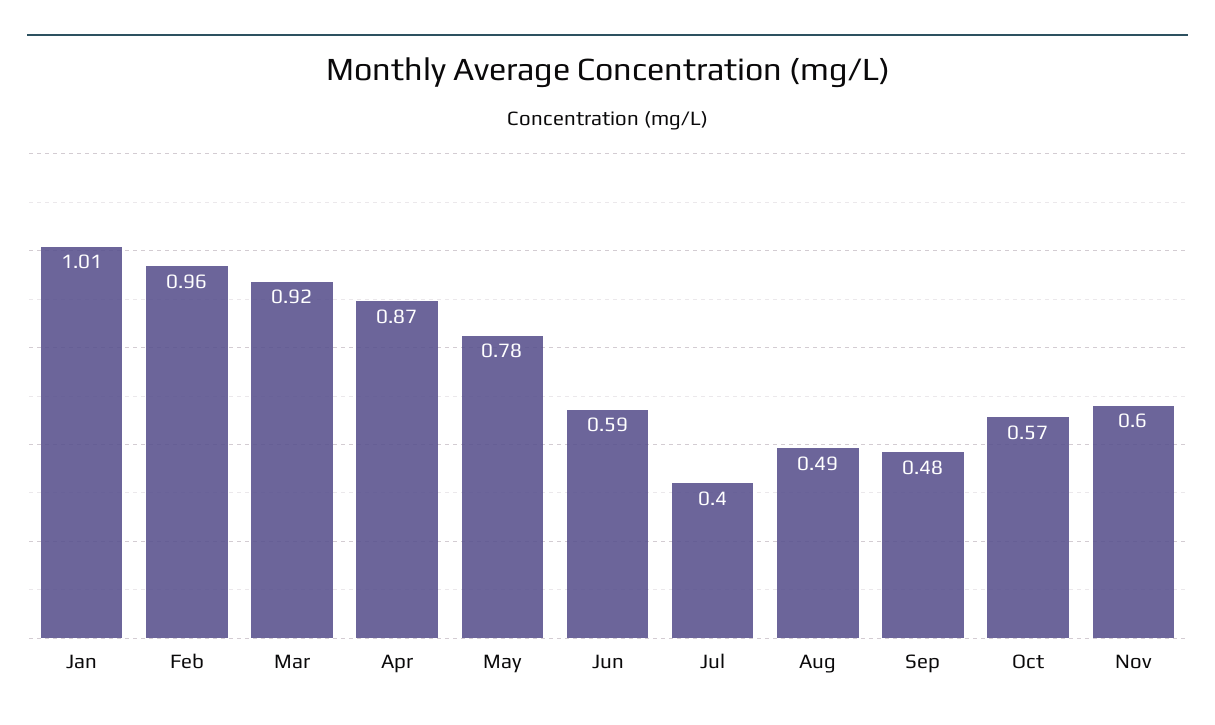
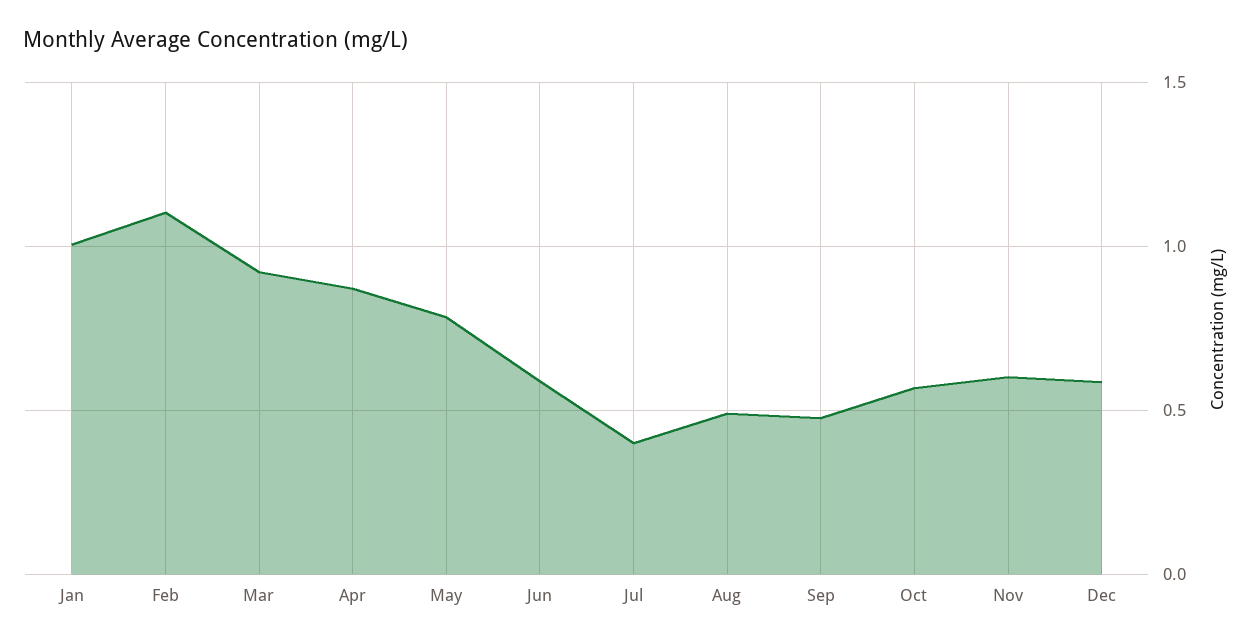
Feb: 0.96 -> 1.1
Dec: none -> 0.6

